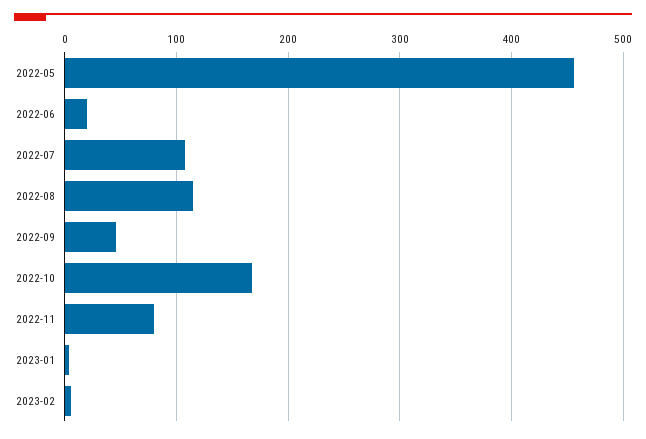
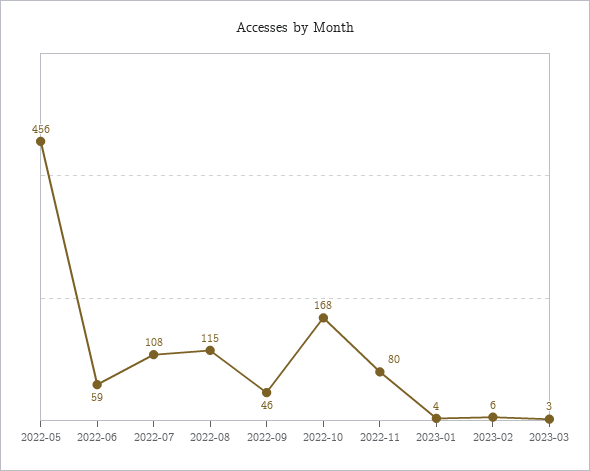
2022-06: 20 -> 59
2023-03: none -> 3

